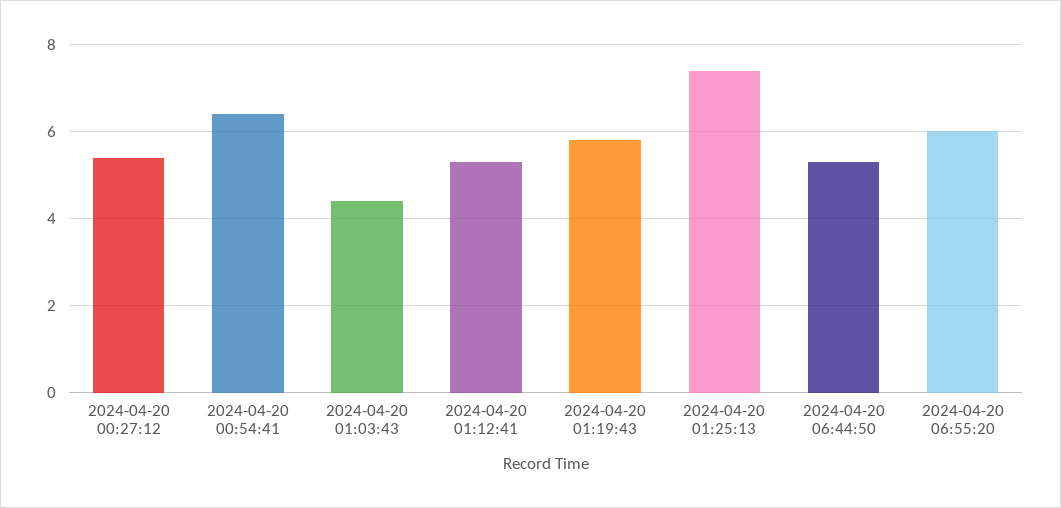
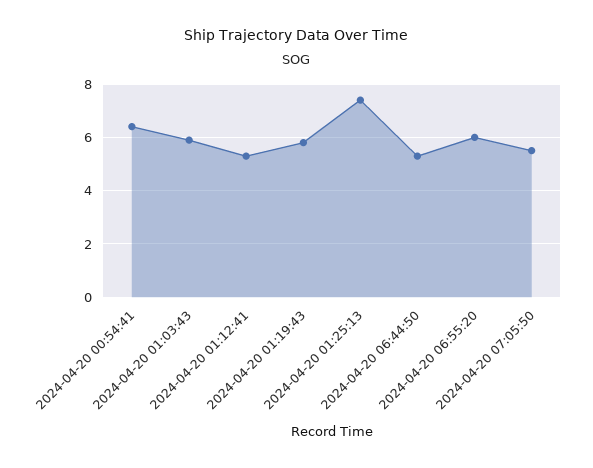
2024-04-20 00:27:12: 5.5 -> none
2024-04-20 01:03:43: 4.5 -> 6
2024-04-20 07:05:50: none -> 5.5

